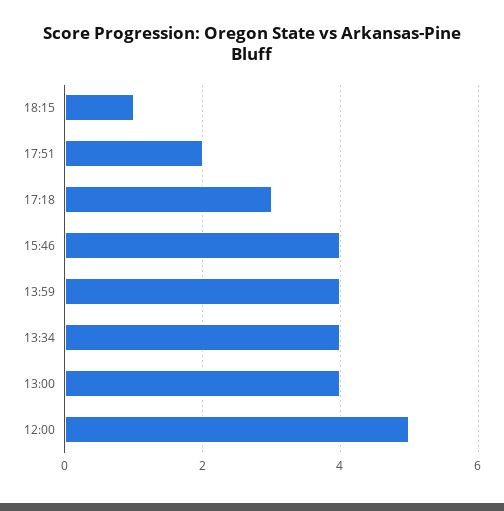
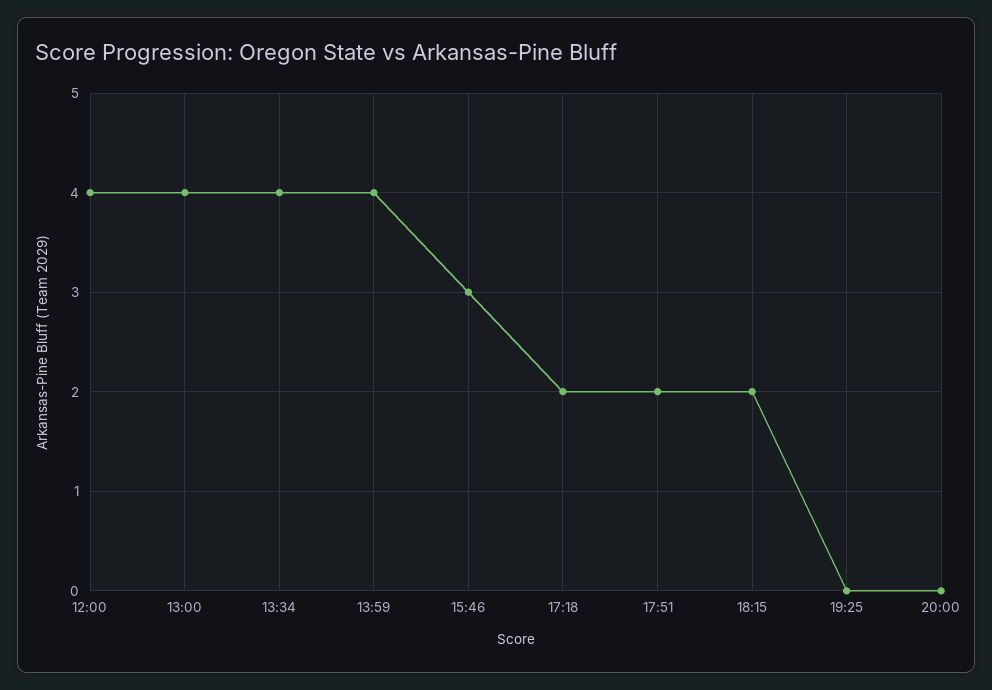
18:15: 1 -> 2
17:18: 3 -> 2
15:46: 4 -> 3
12:00: 5 -> 4
19:25: none -> 0
20:00: none -> 0

